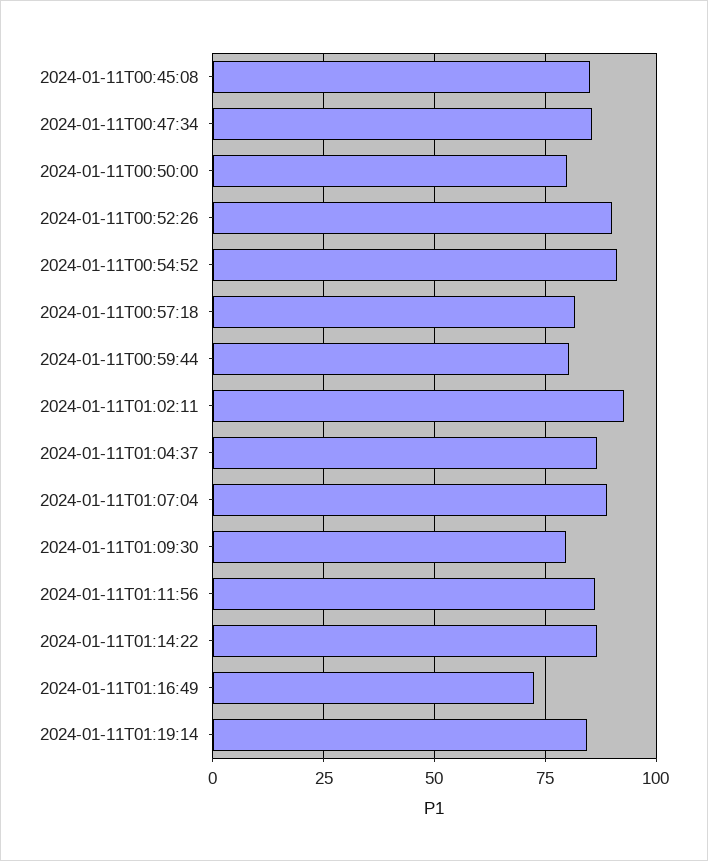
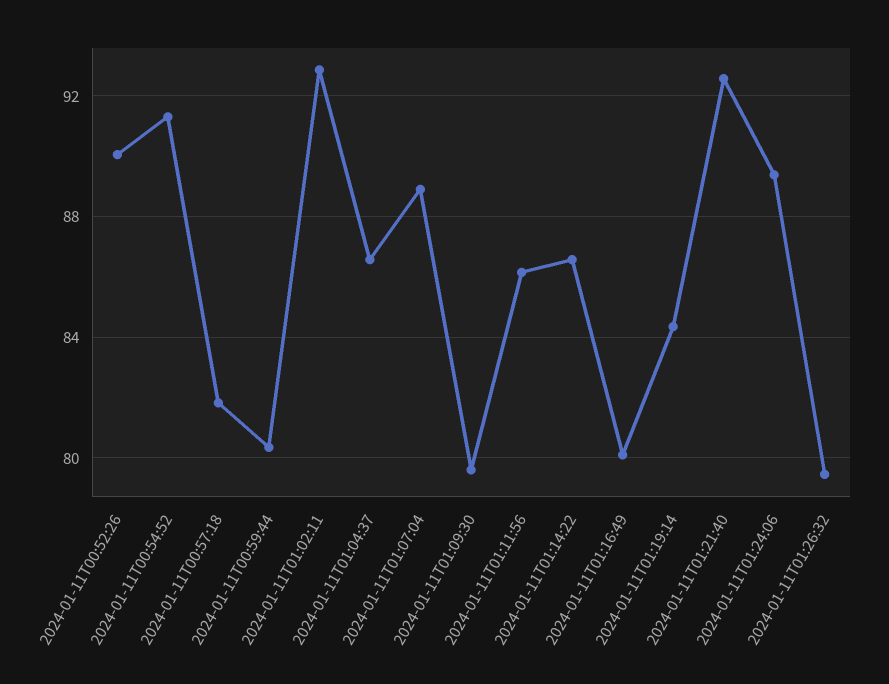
2024-01-11T00:45:08: 85 -> none
2024-01-11T00:47:34: 85 -> none
2024-01-11T00:50:00: 80 -> none
2024-01-11T01:16:49: 72.5 -> 80
2024-01-11T01:21:40: none -> 92.5
2024-01-11T01:24:06: none -> 89.5
2024-01-11T01:26:32: none -> 79.5

